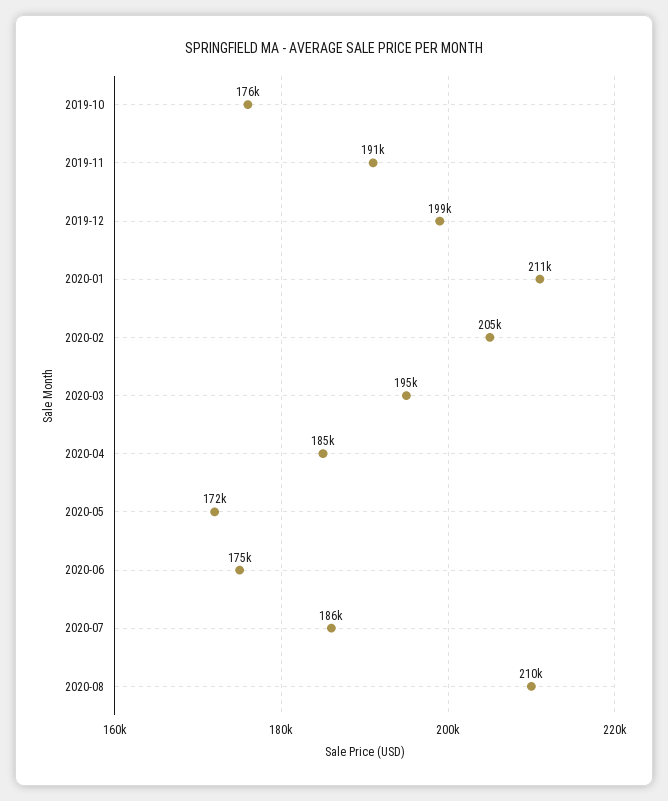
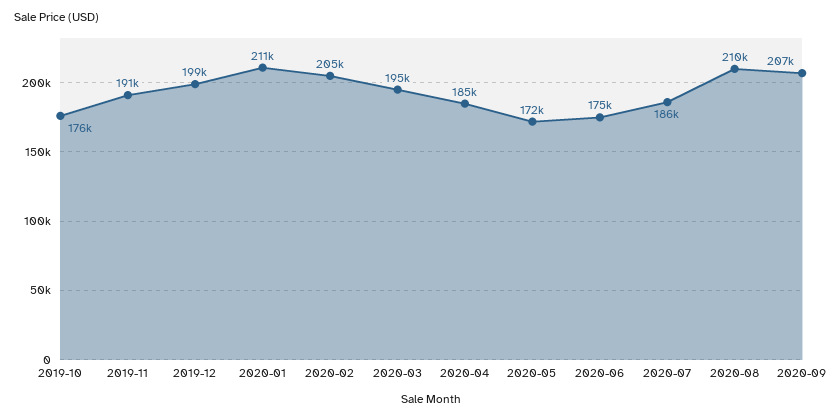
2020-09: none -> 207000

